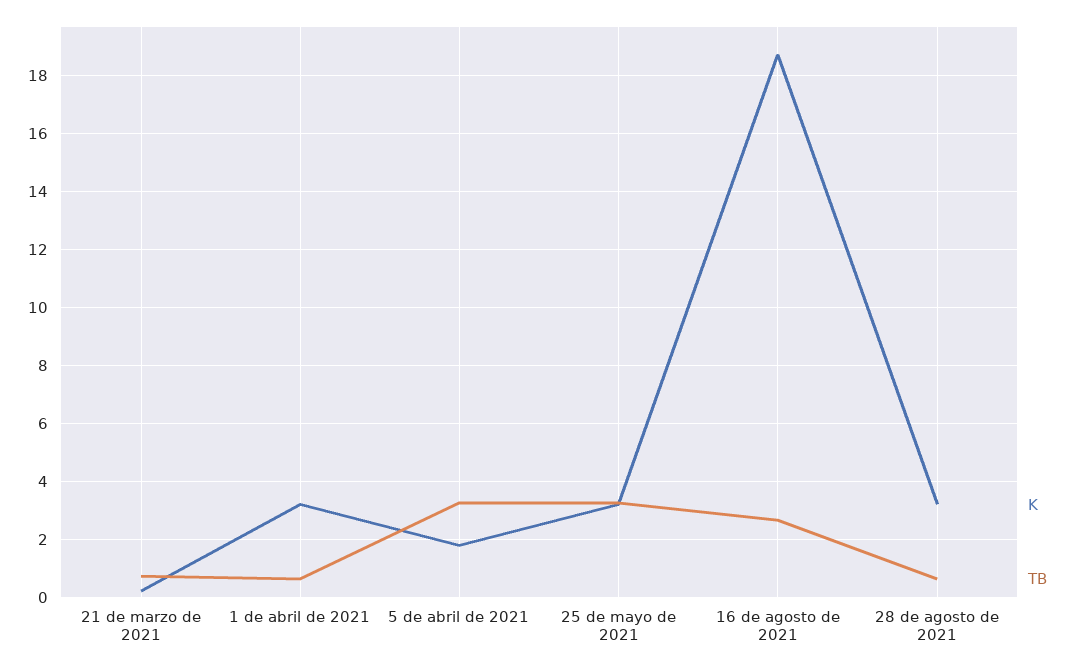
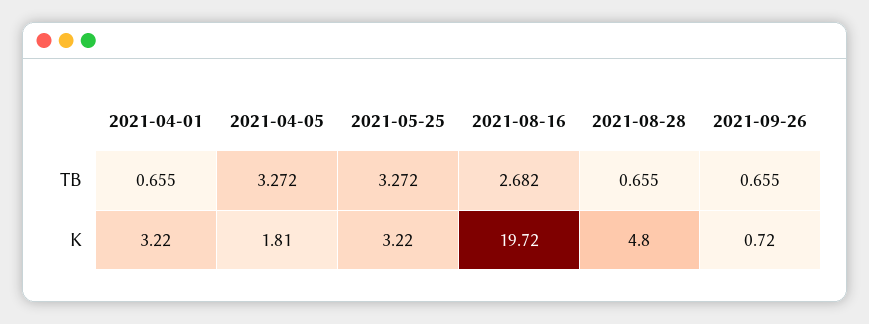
K, 21 de marzo de 2021: 0.25 -> none
TB, 21 de marzo de 2021: 0.75 -> none
K, 16 de agosto de 2021: 18.75 -> 19.72
K, 28 de agosto de 2021: 3.25 -> 4.8
TB, 2021-09-26: none -> 0.655
K, 2021-09-26: none -> 0.72

